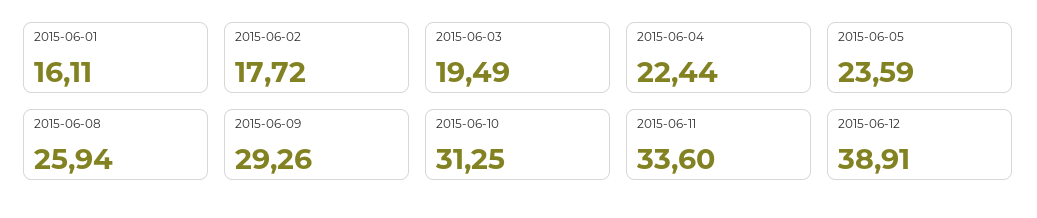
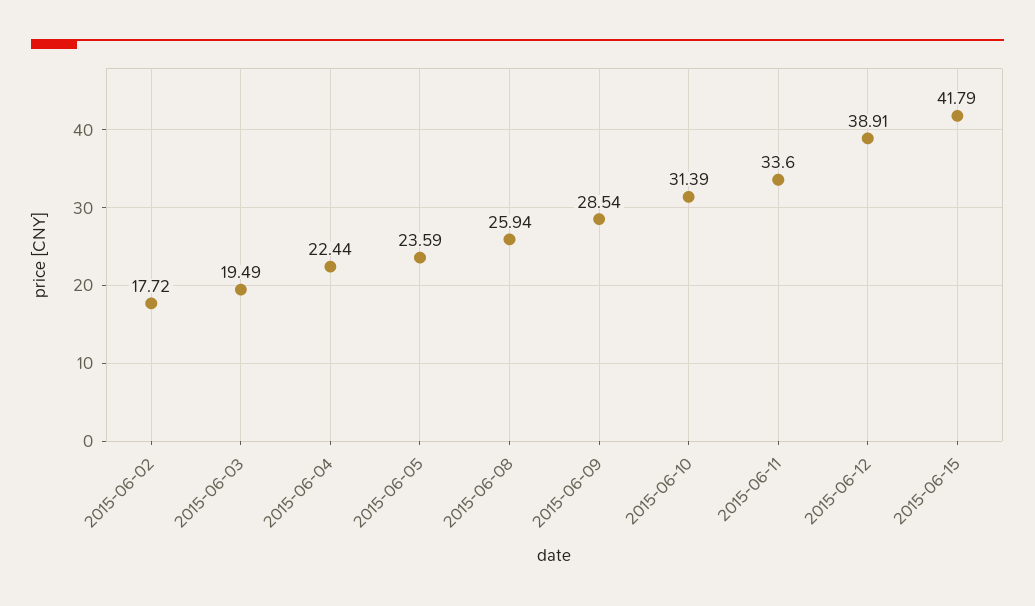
2015-06-01: 16.11 -> none
2015-06-09: 29.26 -> 28.54
2015-06-10: 31.25 -> 31.39
2015-06-15: none -> 41.79

